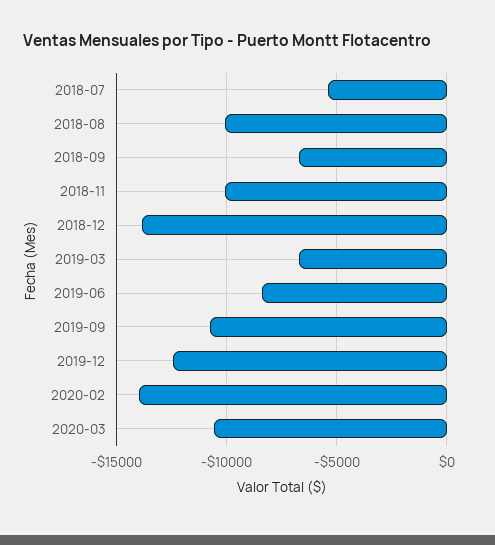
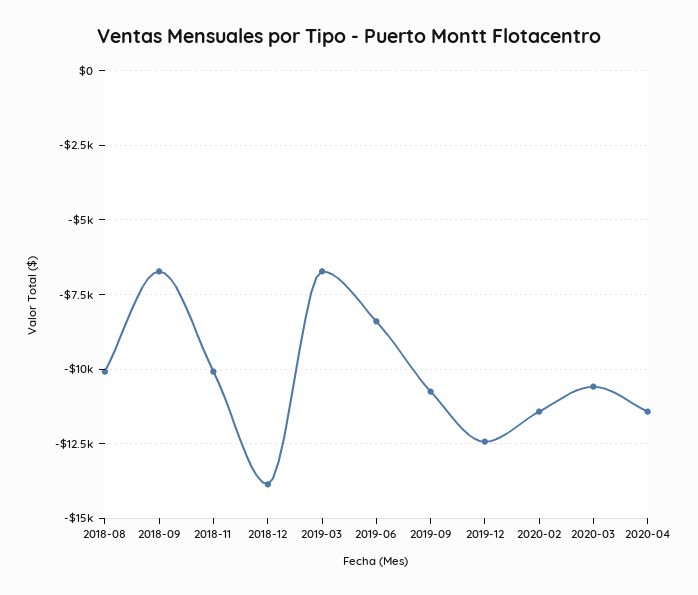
2018-07: -5500 -> none
2020-02: -14000 -> -11500
2020-04: none -> -11500

